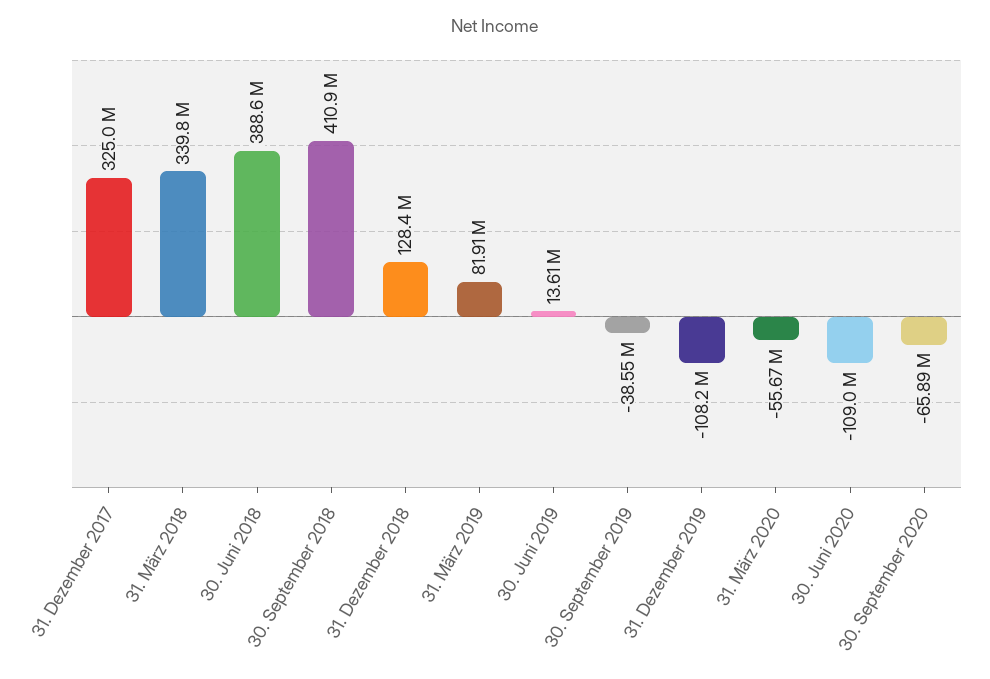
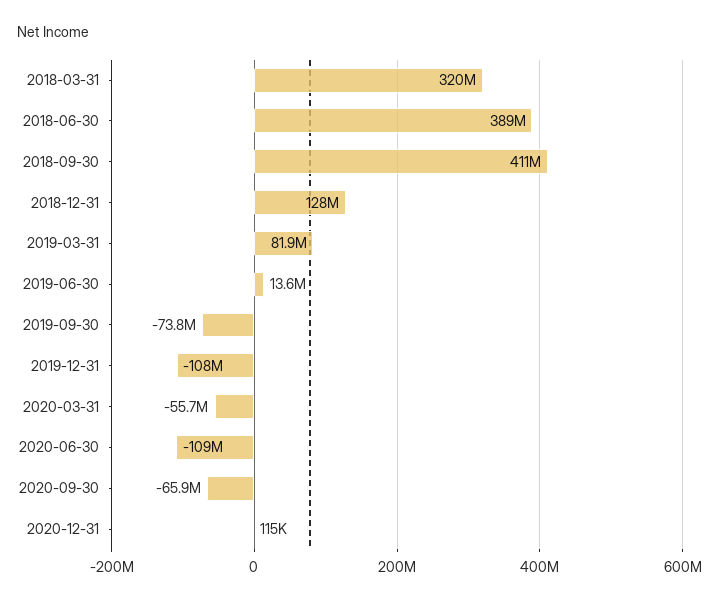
31. Dezember 2017: 325000000 -> none
31. März 2018: 339800000 -> 320000000
30. September 2019: -38550000 -> -73800000
2020-12-31: none -> 115000

